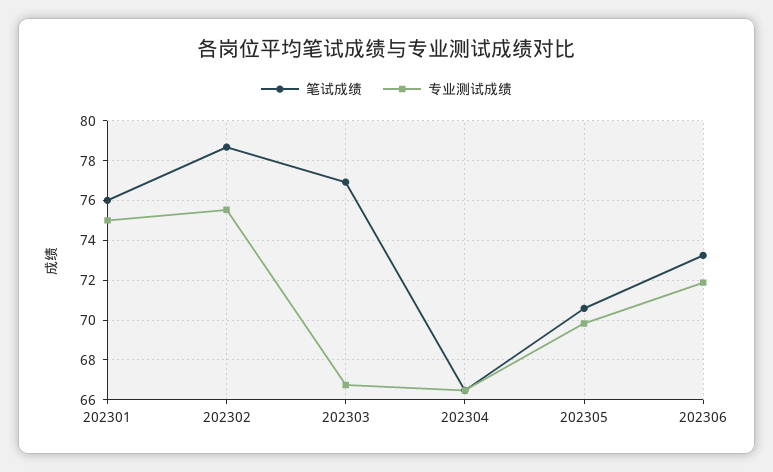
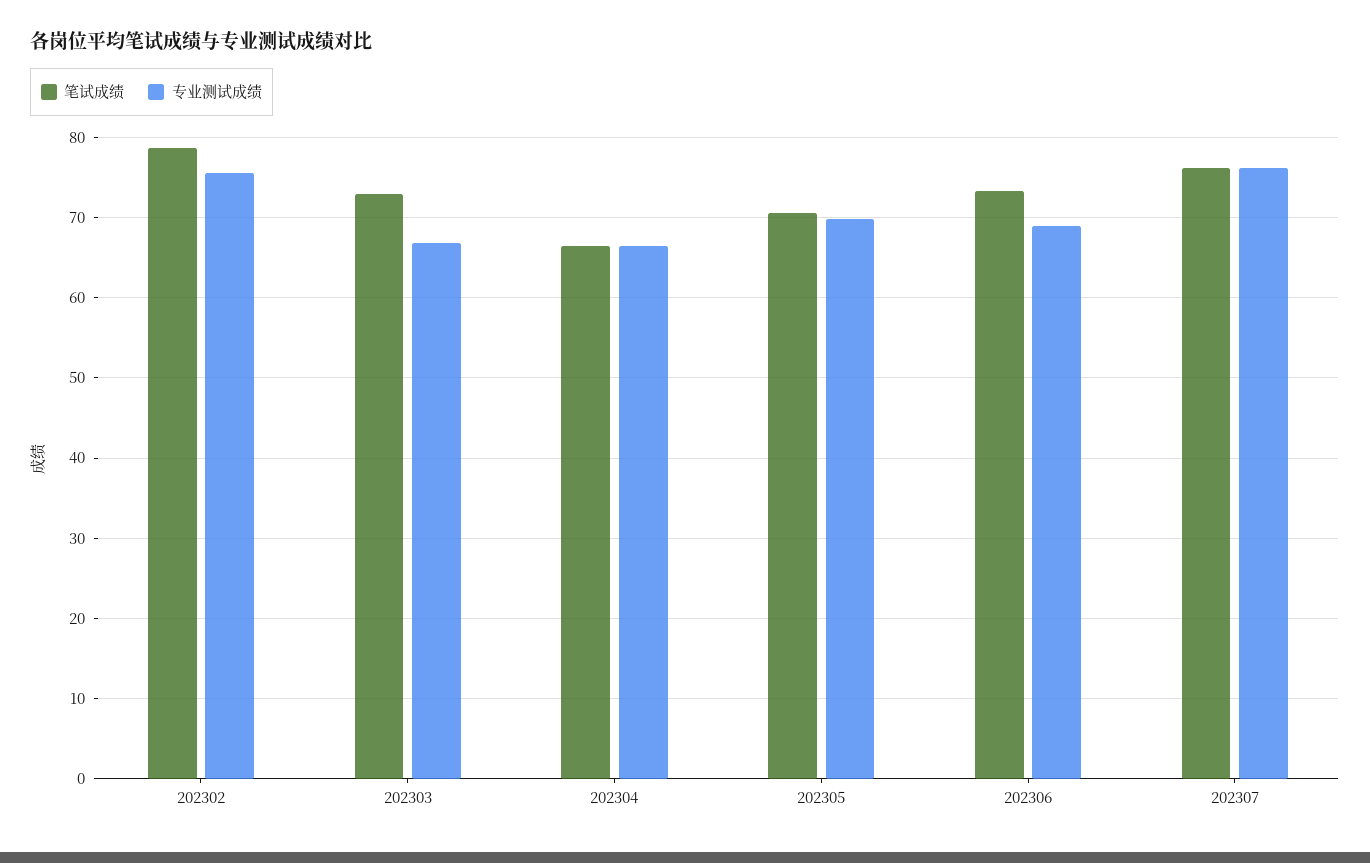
笔试成绩, 202301: 76 -> none
专业测试成绩, 202301: 75 -> none
笔试成绩, 202303: 77 -> 73
专业测试成绩, 202306: 72 -> 69
笔试成绩, 202307: none -> 76
专业测试成绩, 202307: none -> 76

